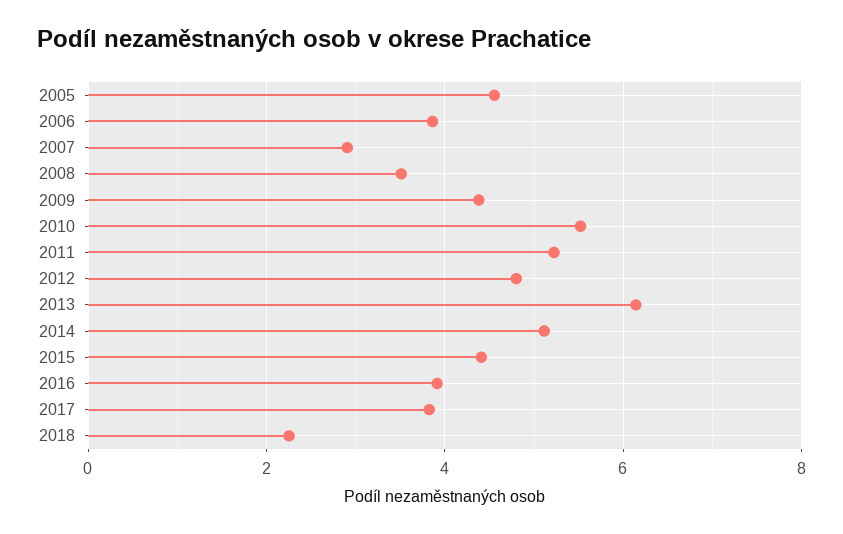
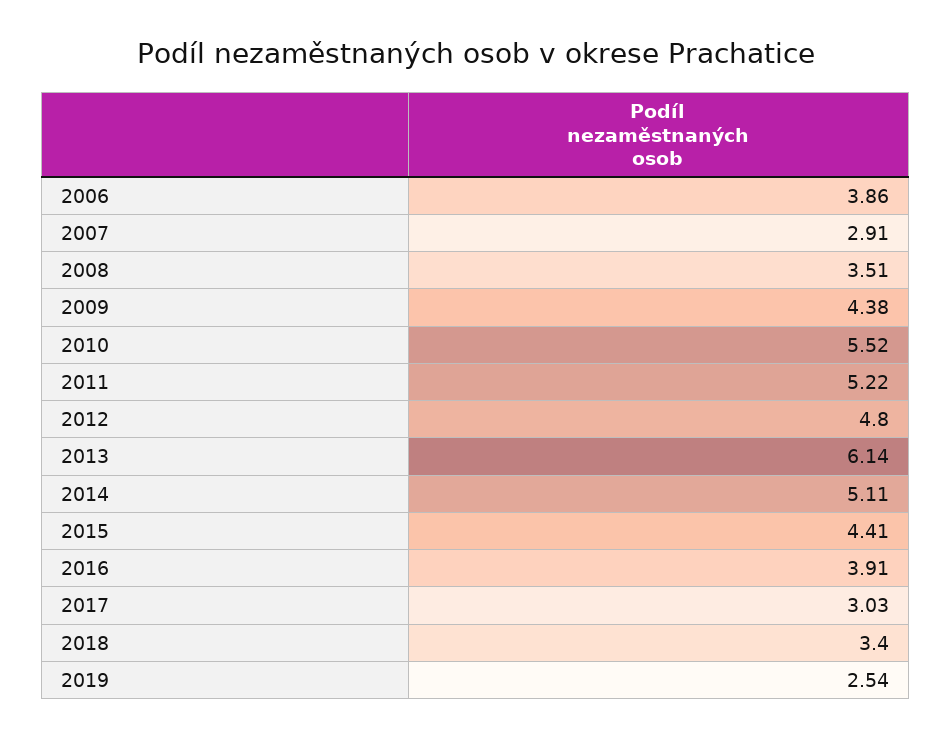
2005: 4.6 -> none
2017: 3.8 -> 3.03
2018: 2.2 -> 3.4
2019: none -> 2.54

